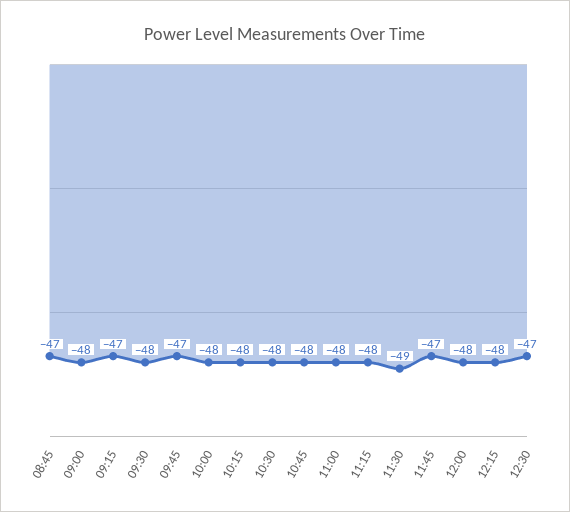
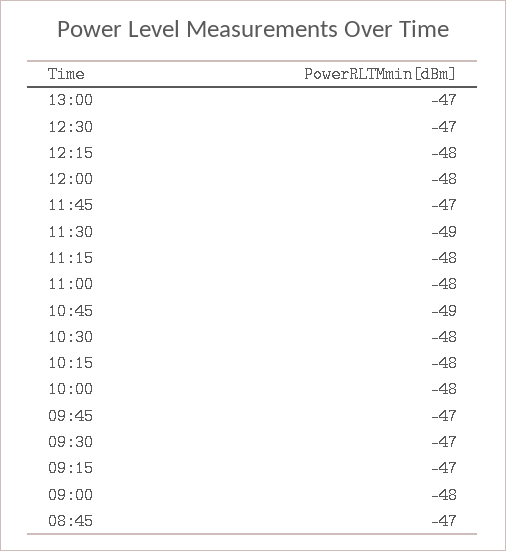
09:30: -48 -> -47
10:45: -48 -> -49
13:00: none -> -47

